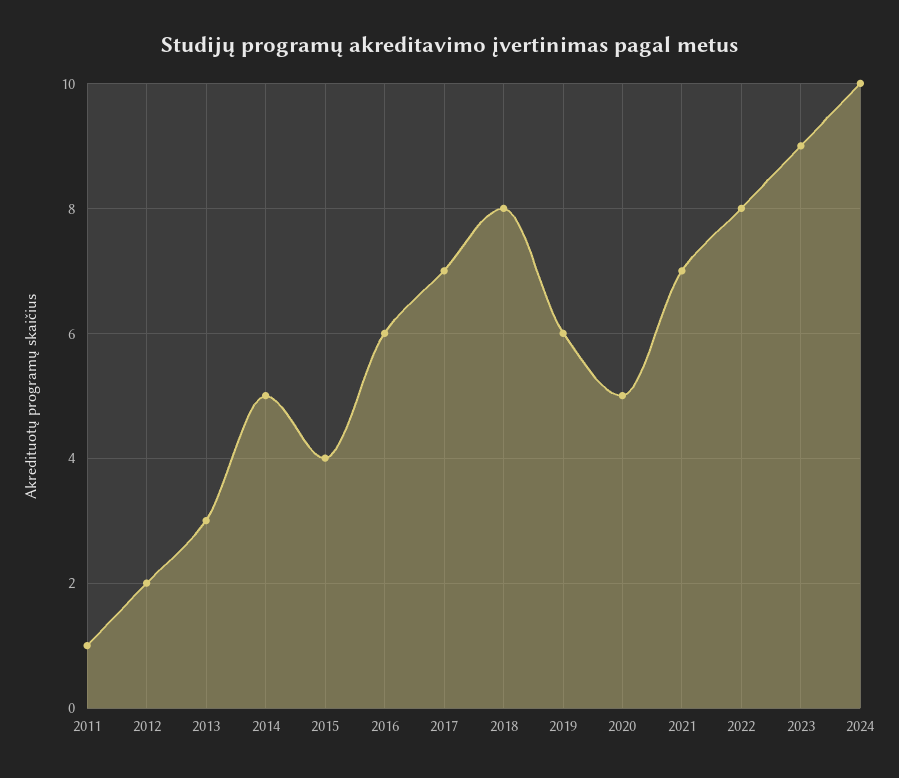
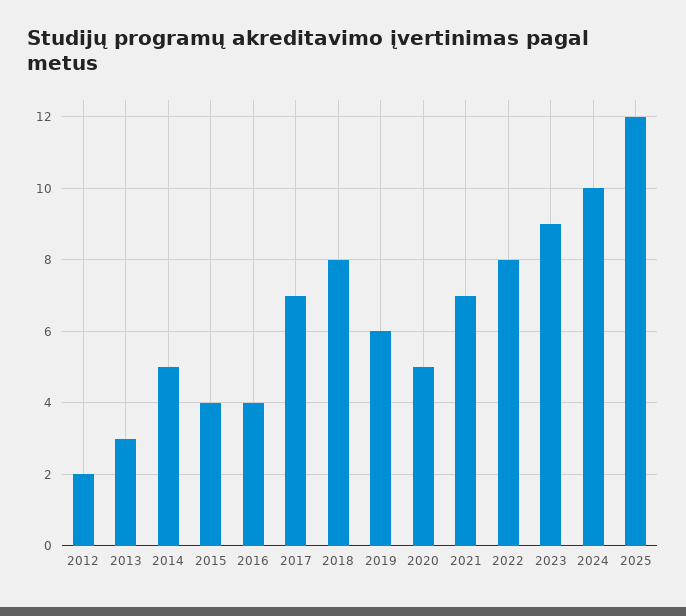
2011: 1 -> none
2016: 6 -> 4
2025: none -> 12

